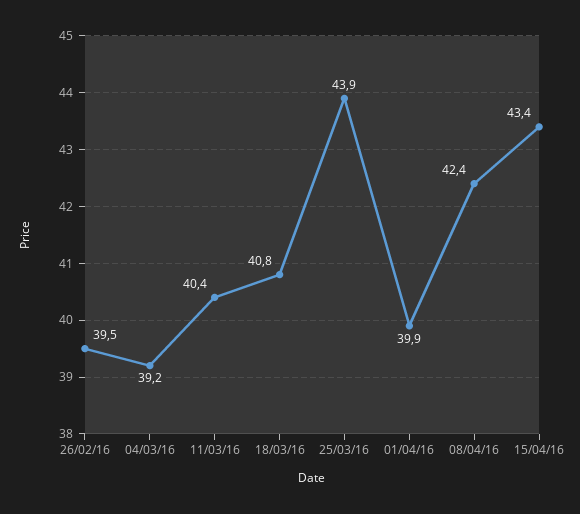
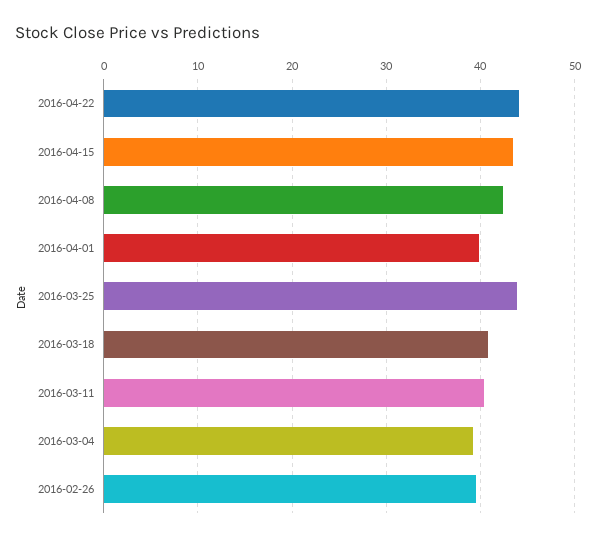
2016-04-22: none -> 44

